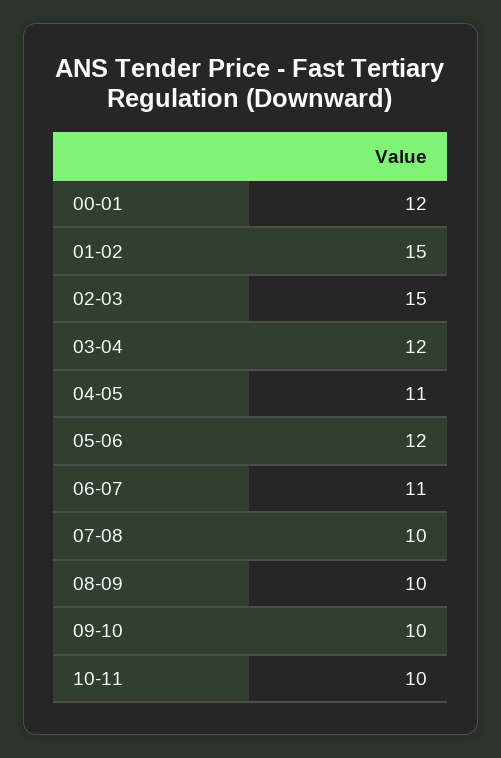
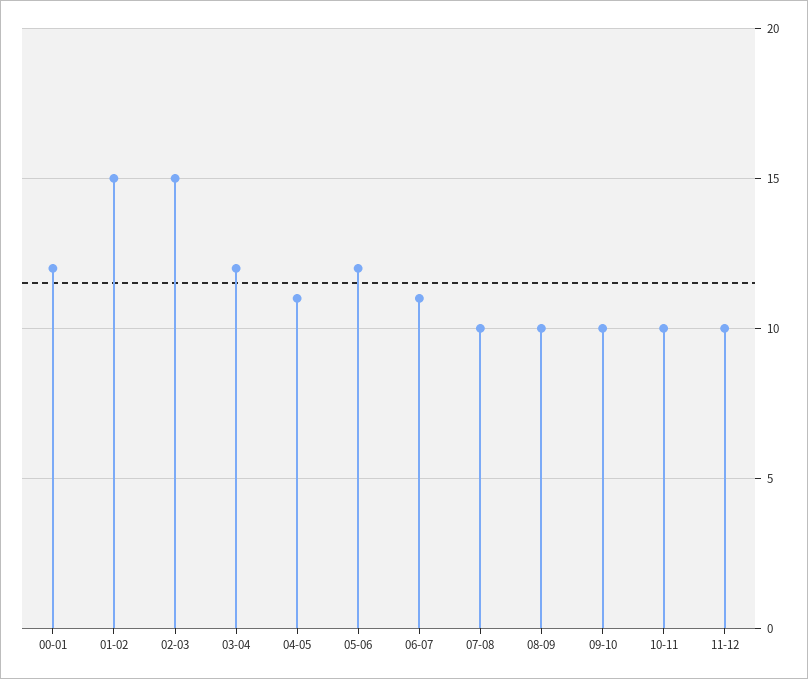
11-12: none -> 10

